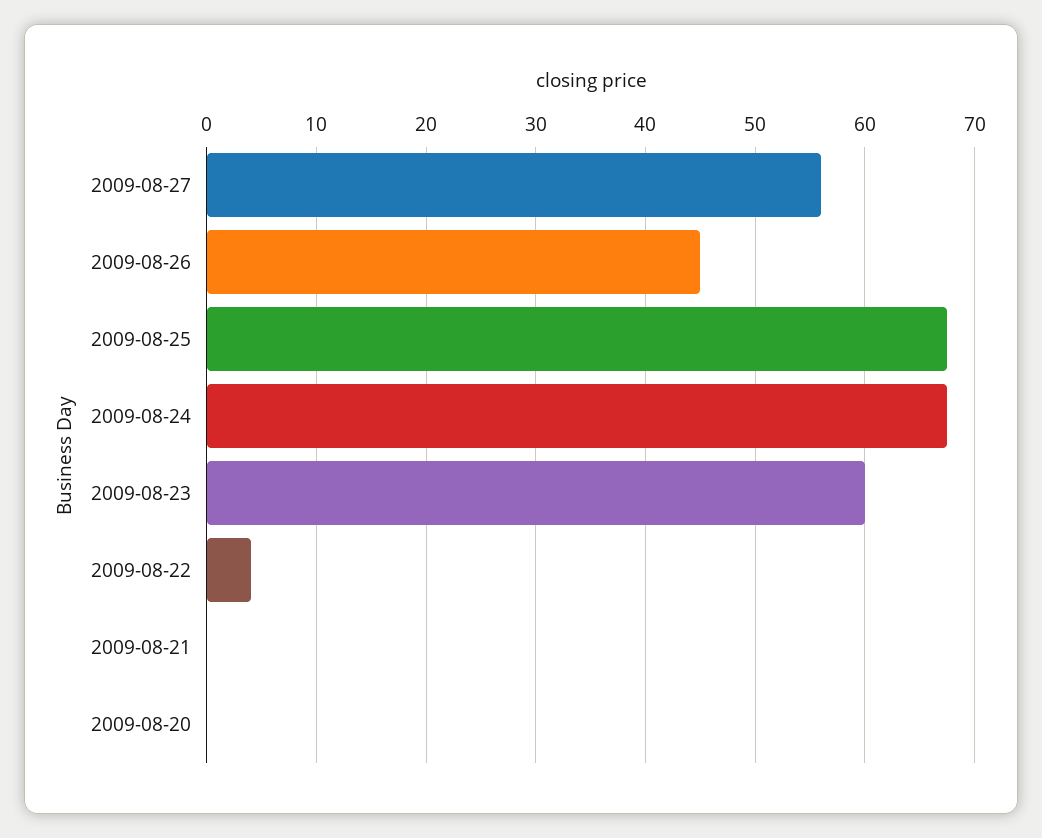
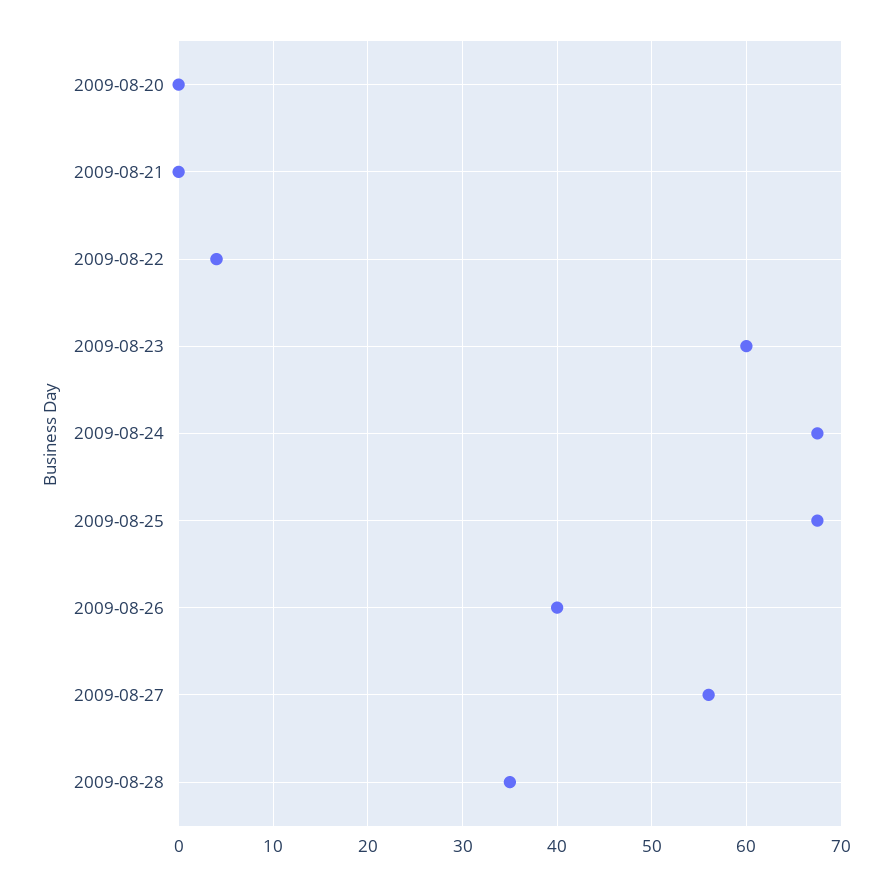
2009-08-26: 45 -> 40
2009-08-28: none -> 35

